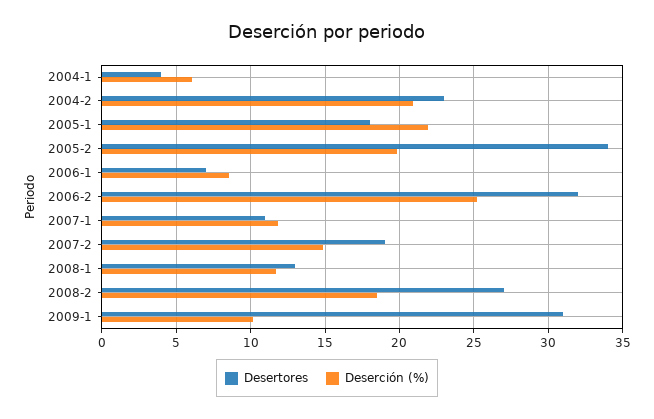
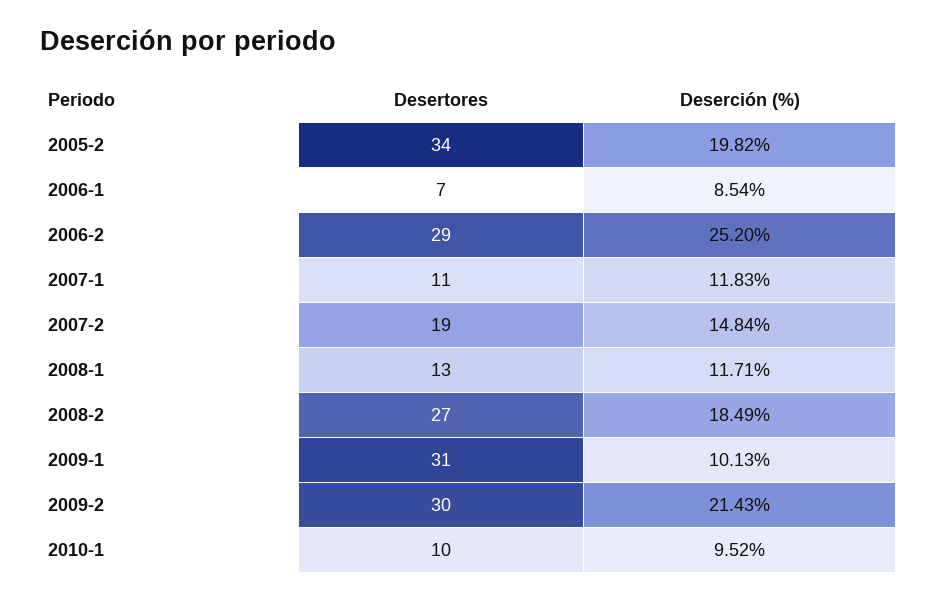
Desertores, 2004-1: 4 -> none
Deserción (%), 2004-1: 6 -> none
Desertores, 2004-2: 23 -> none
Deserción (%), 2004-2: 21 -> none
Desertores, 2005-1: 18 -> none
Deserción (%), 2005-1: 22 -> none
Desertores, 2006-2: 32 -> 29
Desertores, 2009-2: none -> 30
Deserción (%), 2009-2: none -> 21.43
Desertores, 2010-1: none -> 10
Deserción (%), 2010-1: none -> 9.52

